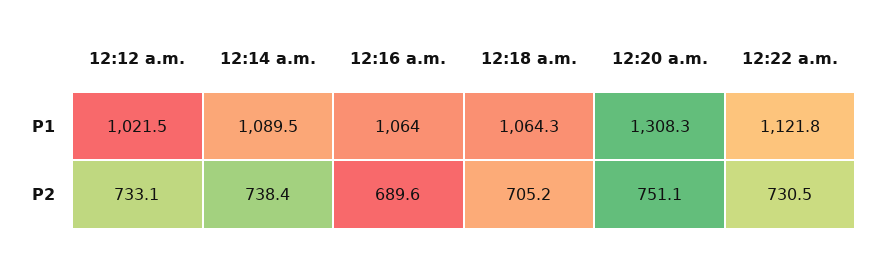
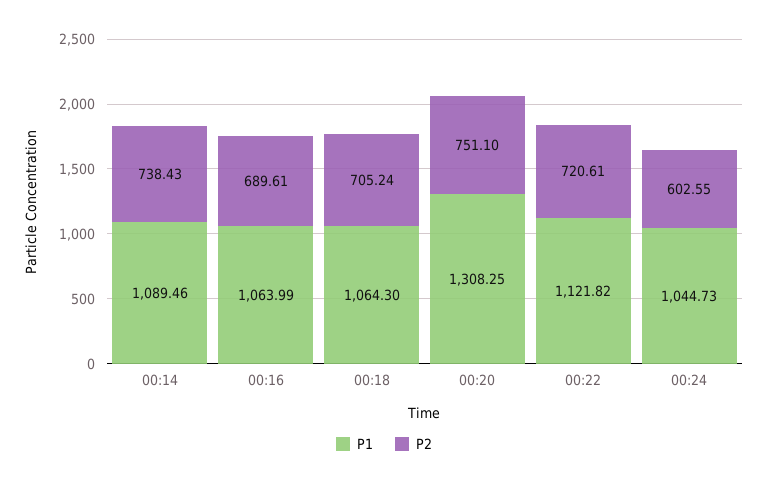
P1, 12:12 a.m.: 1021.5 -> none
P2, 12:12 a.m.: 733.1 -> none
P2, 12:22 a.m.: 730.5 -> 720.61
P1, 00:24: none -> 1044.73
P2, 00:24: none -> 602.55

